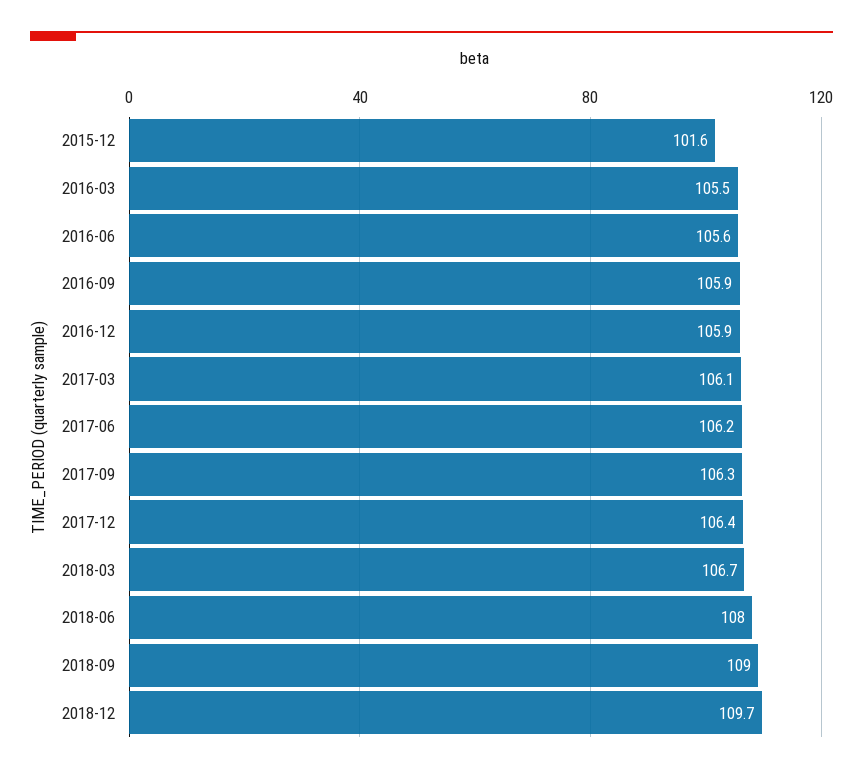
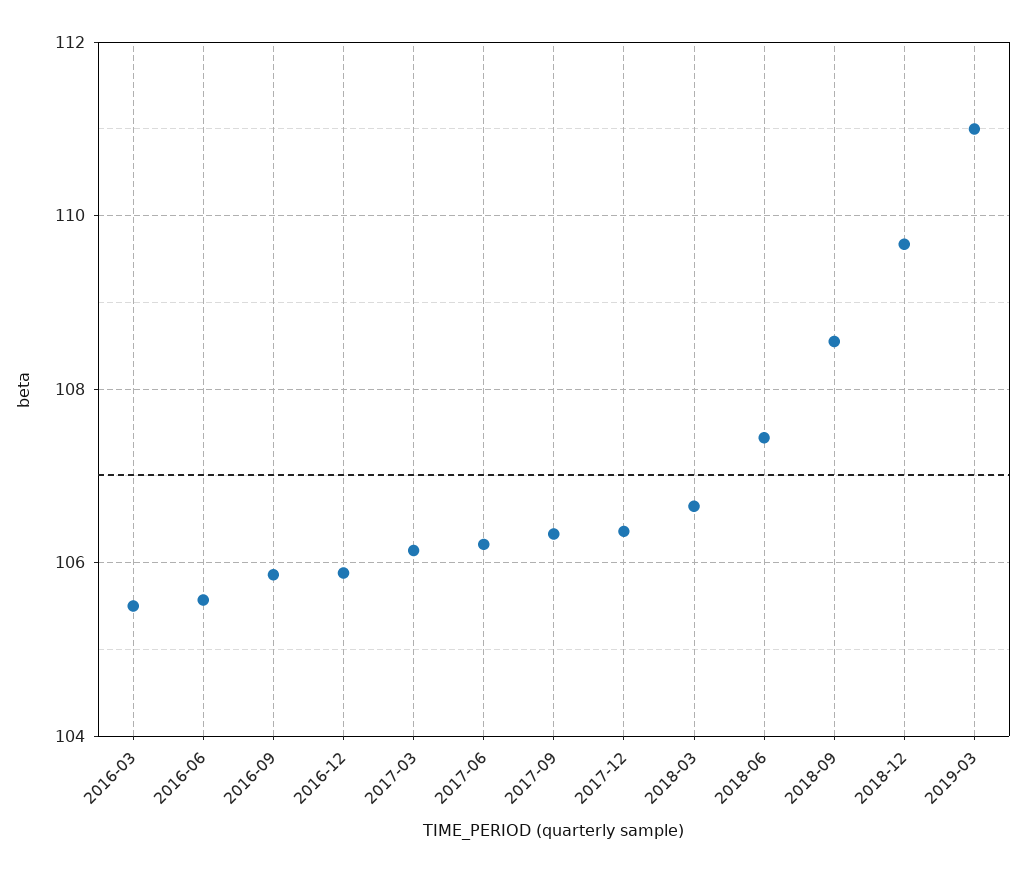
2015-12: 101.6 -> none
2018-06: 108 -> 107.4
2018-09: 109 -> 108.6
2019-03: none -> 111

